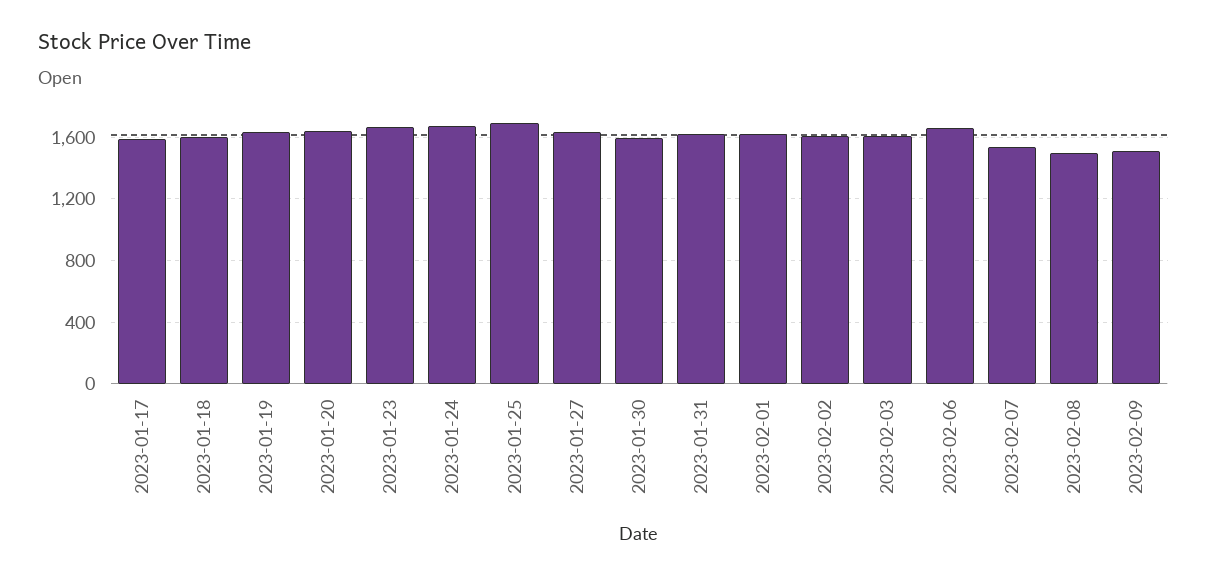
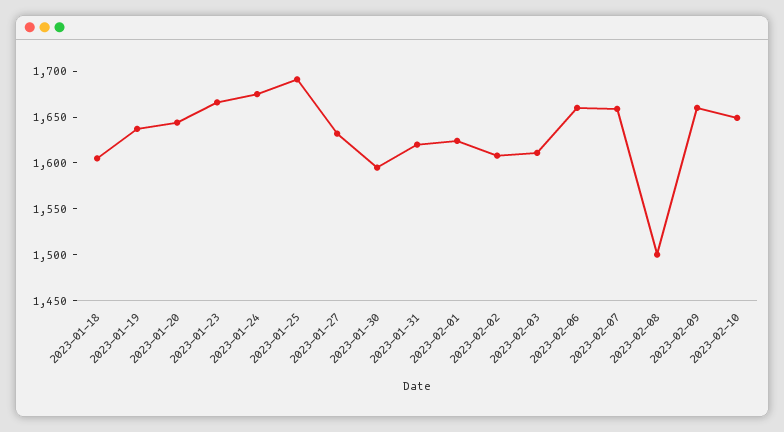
2023-01-17: 1600 -> none
2023-02-07: 1550 -> 1660
2023-02-09: 1500 -> 1660
2023-02-10: none -> 1650

